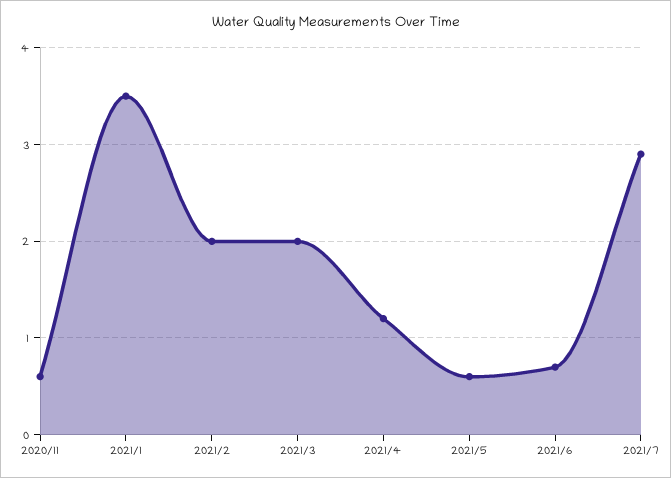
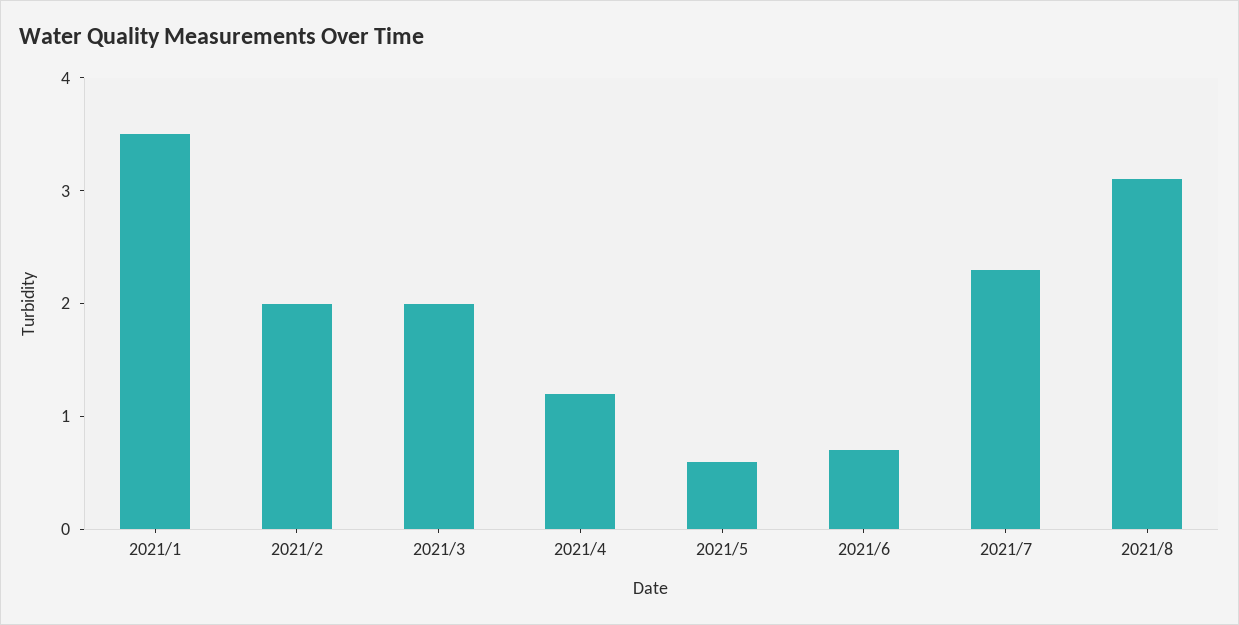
2020/11: 0.6 -> none
2021/7: 2.9 -> 2.3
2021/8: none -> 3.1

